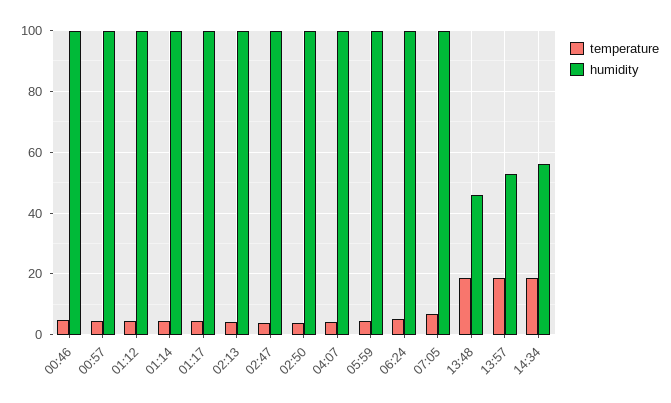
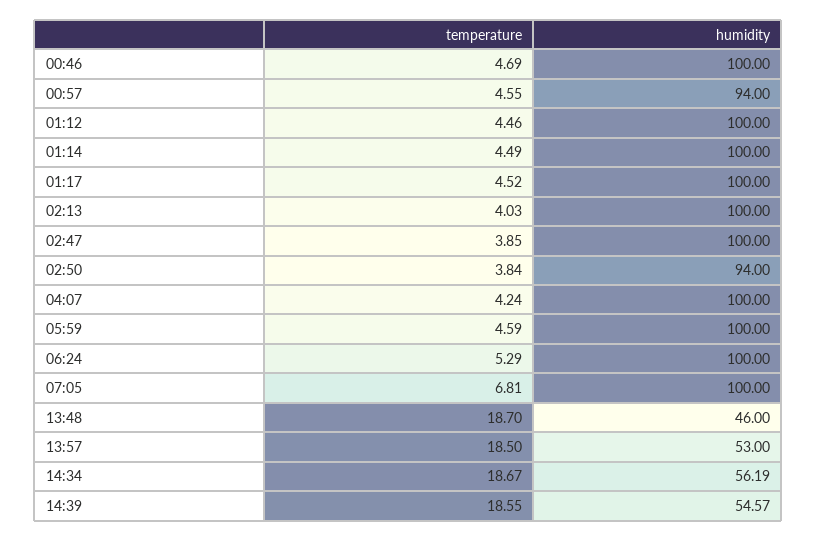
humidity, 00:57: 100 -> 94
humidity, 02:50: 100 -> 94
temperature, 14:39: none -> 18.55
humidity, 14:39: none -> 54.57

